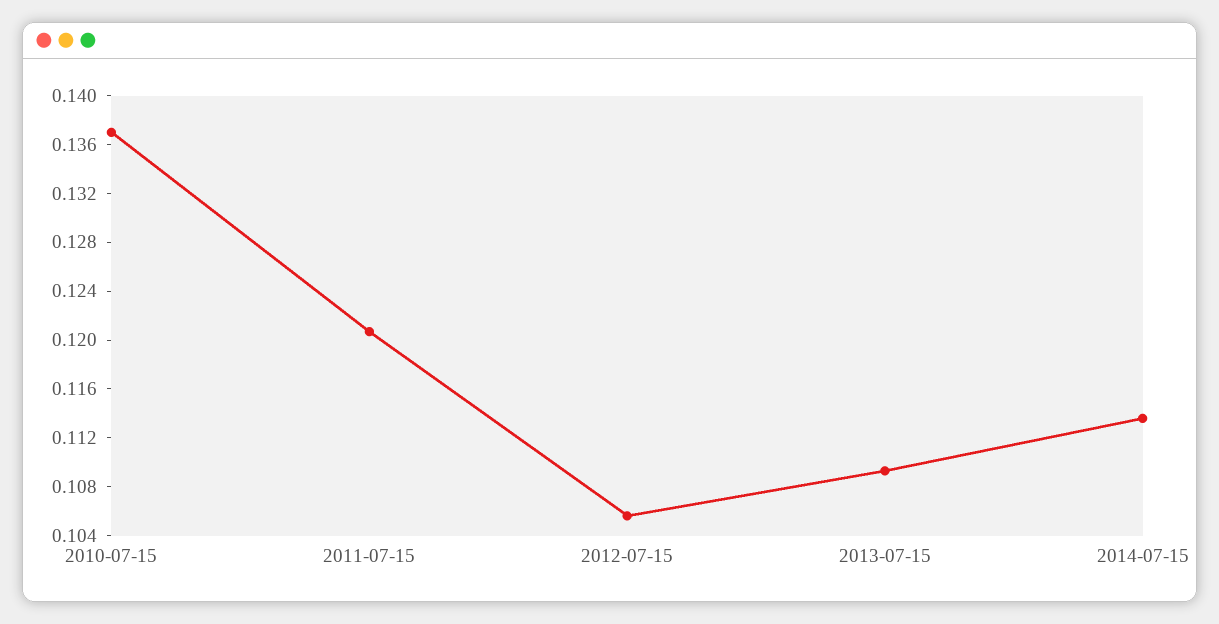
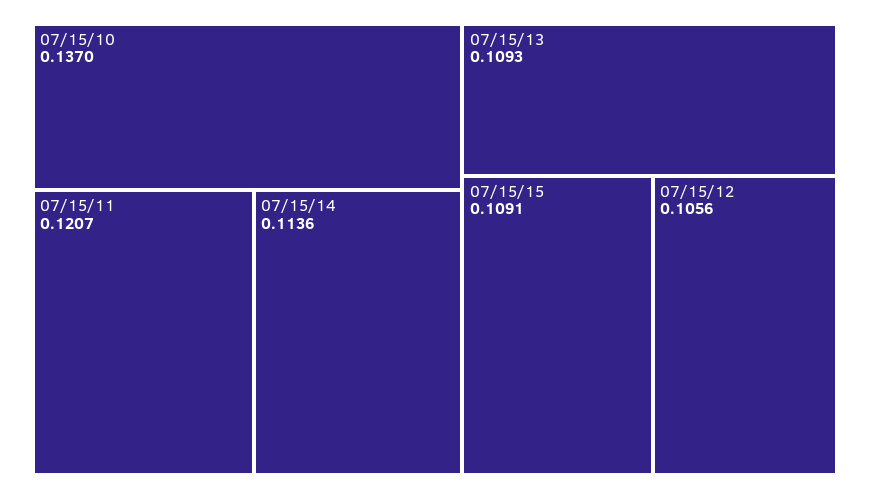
07/15/15: none -> 0.1091

